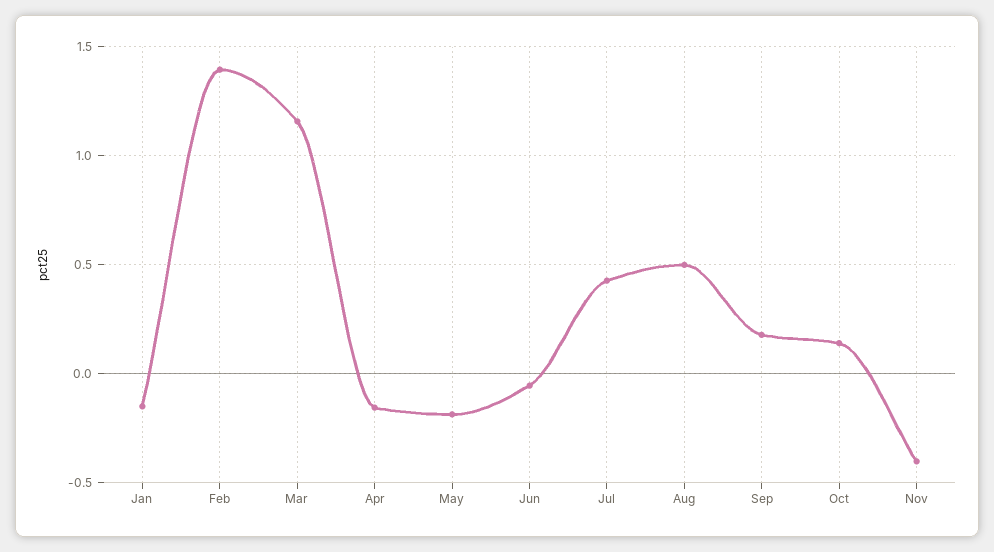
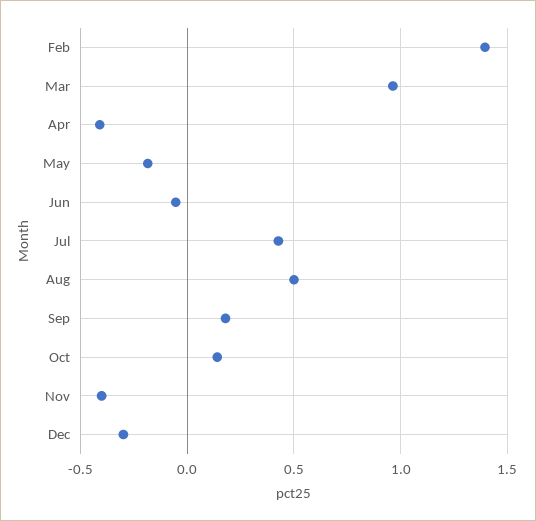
Jan: -0.15 -> none
Mar: 1.15 -> 0.95
Apr: -0.15 -> -0.4
Dec: none -> -0.3

